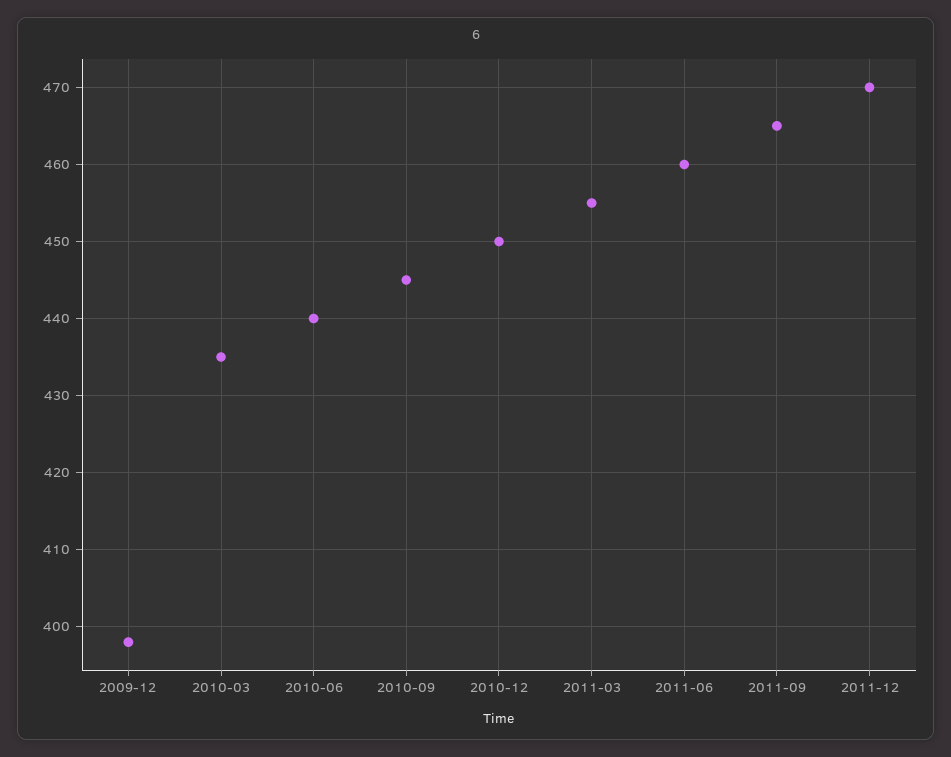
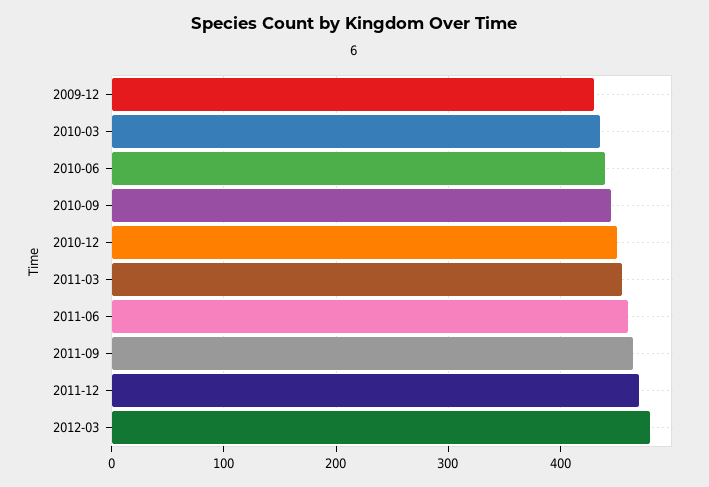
2009-12: 398 -> 430
2012-03: none -> 480

